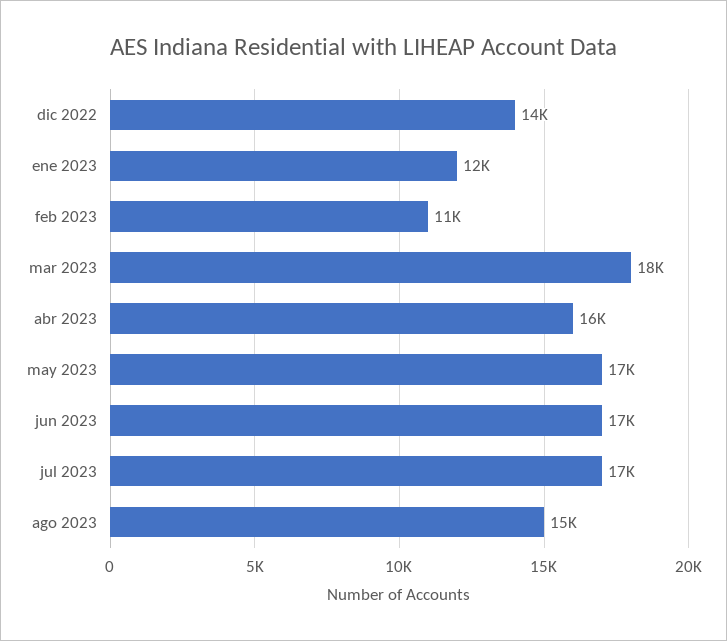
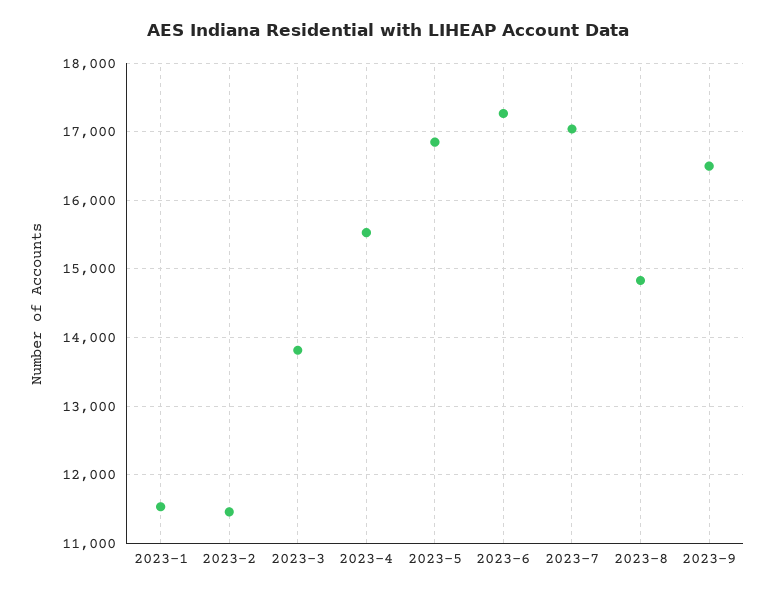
dic 2022: 14000 -> none
mar 2023: 18000 -> 13800
2023-9: none -> 16500

